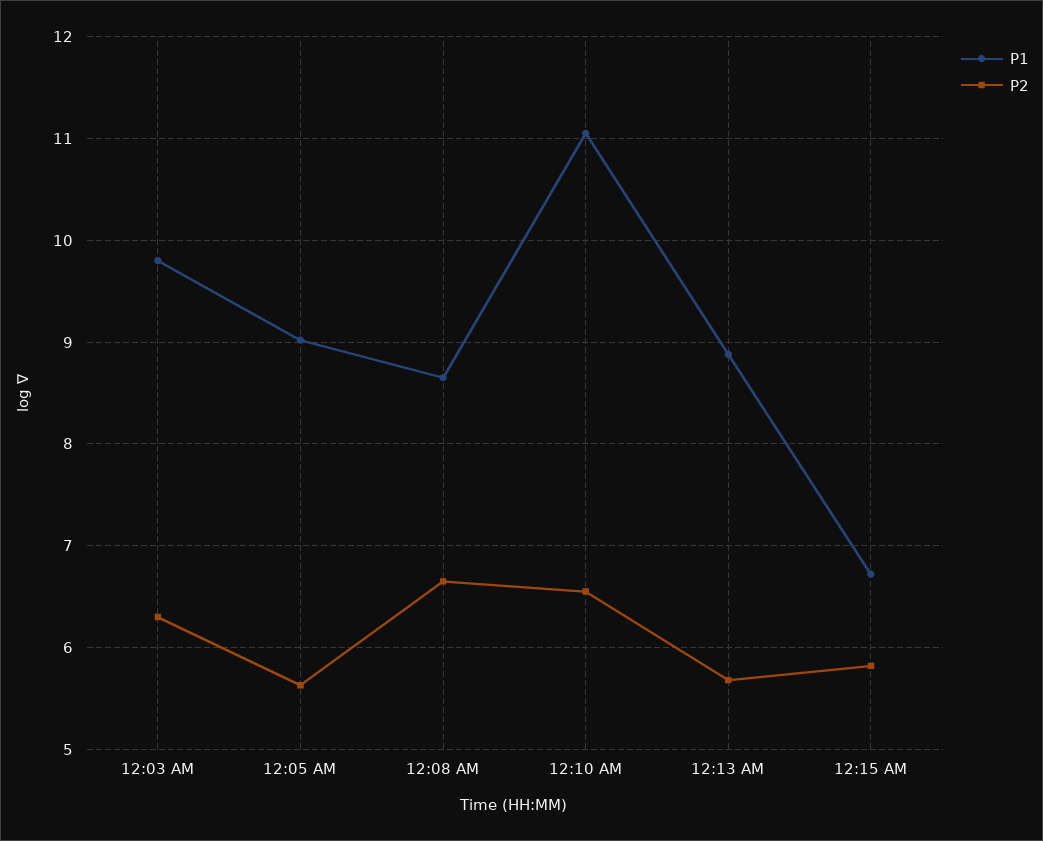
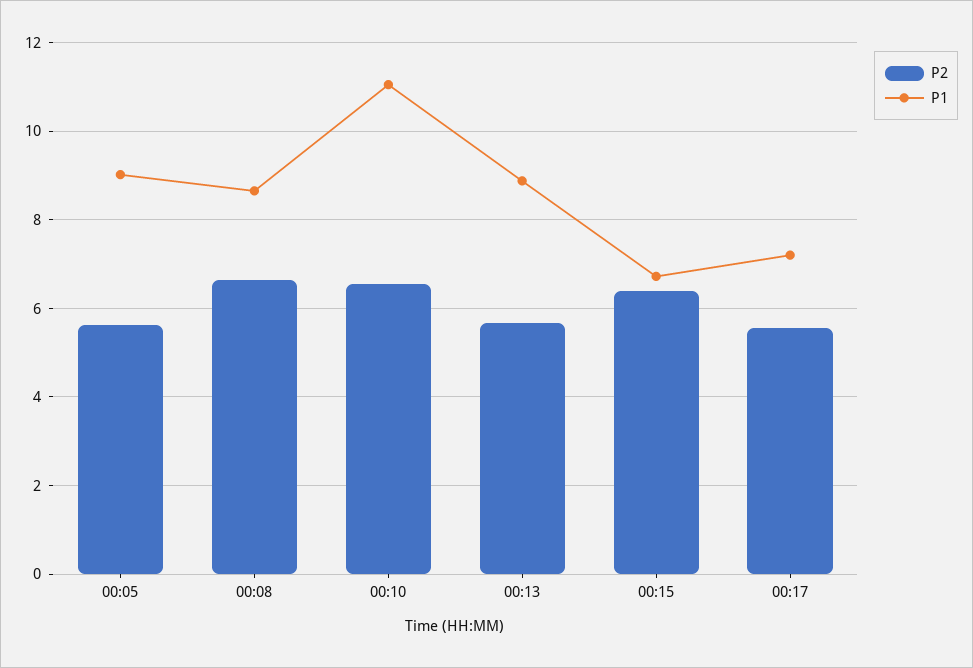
P1, 12:03 AM: 9.8 -> none
P2, 12:03 AM: 6.3 -> none
P2, 12:15 AM: 5.8 -> 6.4
P2, 00:17: none -> 5.6
P1, 00:17: none -> 7.2

